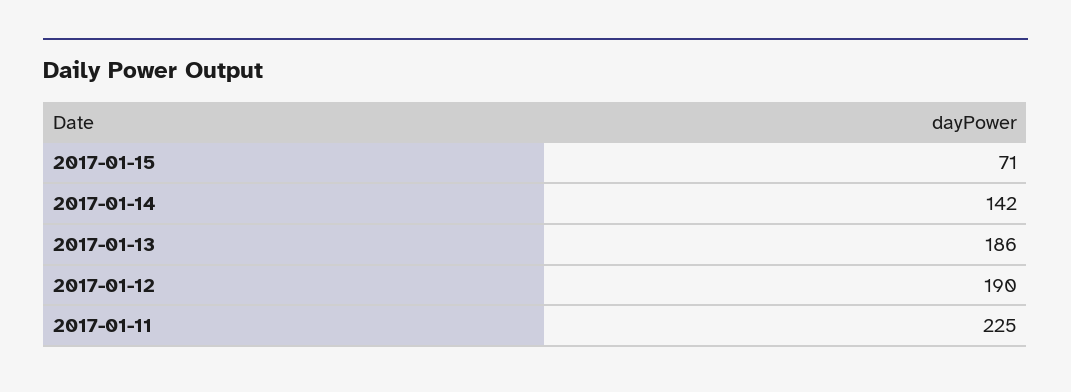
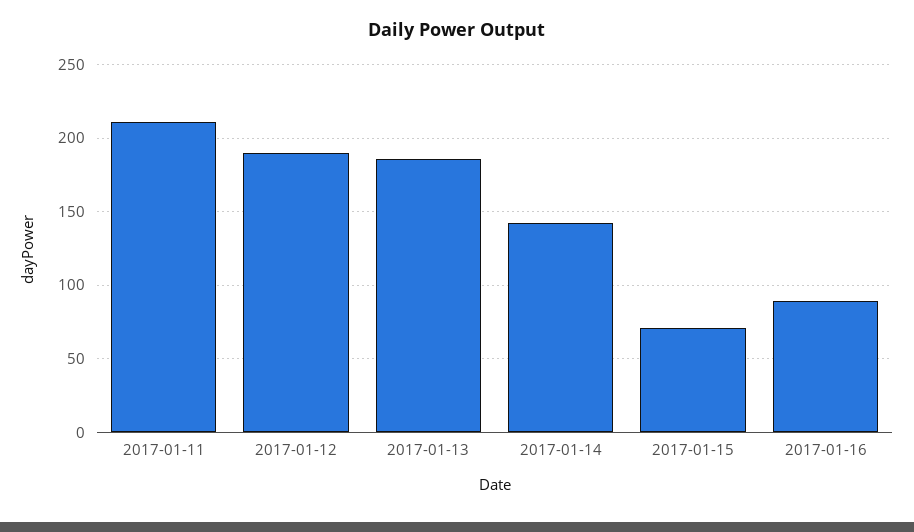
2017-01-11: 225 -> 210
2017-01-16: none -> 90

